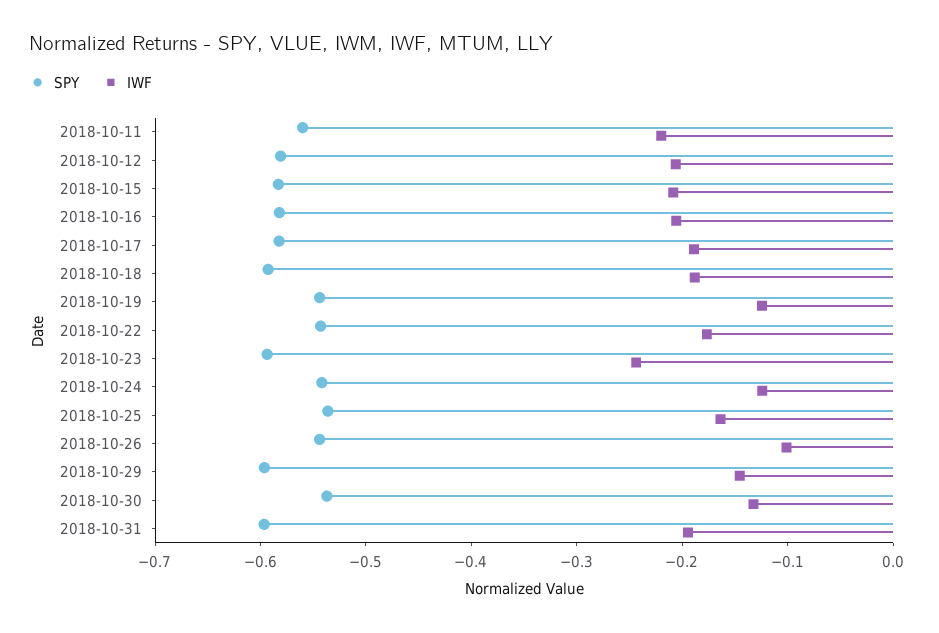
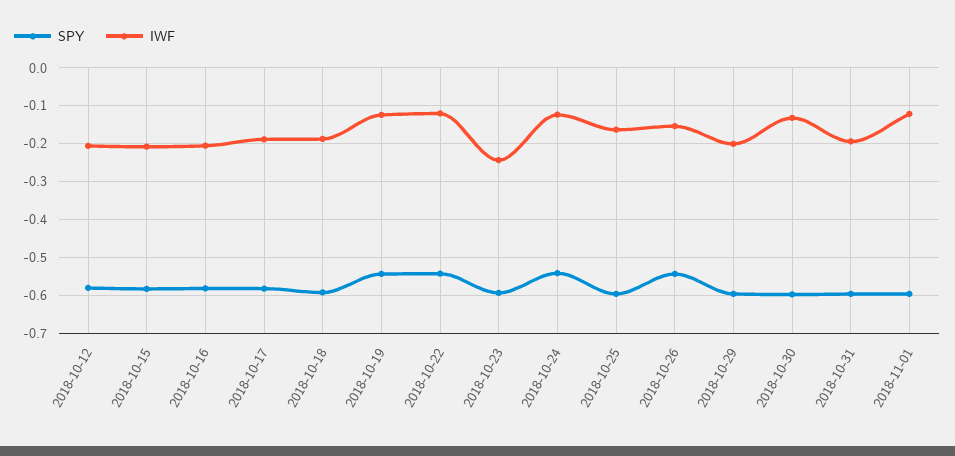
SPY, 2018-10-11: -0.56 -> none
IWF, 2018-10-11: -0.22 -> none
IWF, 2018-10-22: -0.18 -> -0.12
SPY, 2018-10-25: -0.54 -> -0.6
IWF, 2018-10-26: -0.1 -> -0.16
IWF, 2018-10-29: -0.14 -> -0.2
SPY, 2018-10-30: -0.54 -> -0.6
SPY, 2018-11-01: none -> -0.6
IWF, 2018-11-01: none -> -0.12

